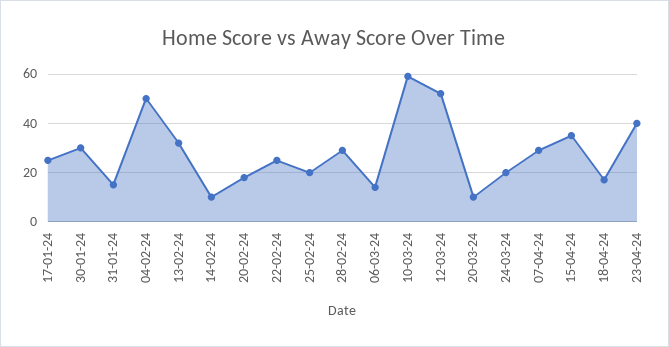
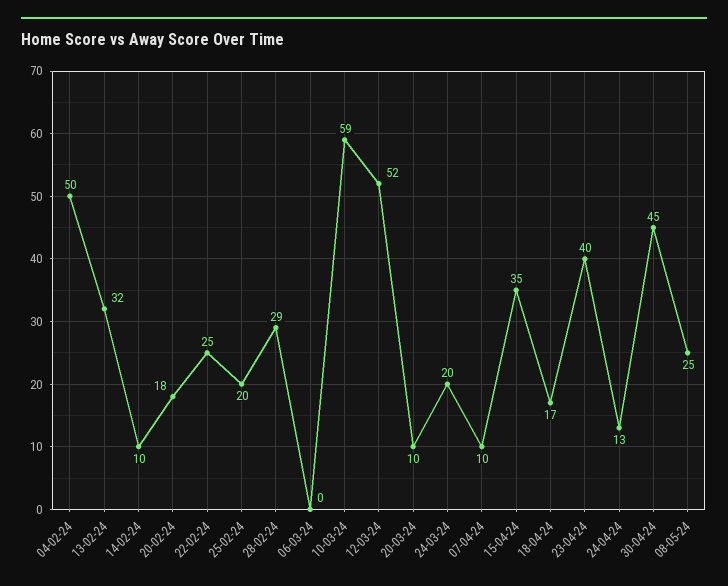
17-01-24: 25 -> none
30-01-24: 30 -> none
31-01-24: 15 -> none
06-03-24: 15 -> 0
07-04-24: 30 -> 10
24-04-24: none -> 13
30-04-24: none -> 45
08-05-24: none -> 25

